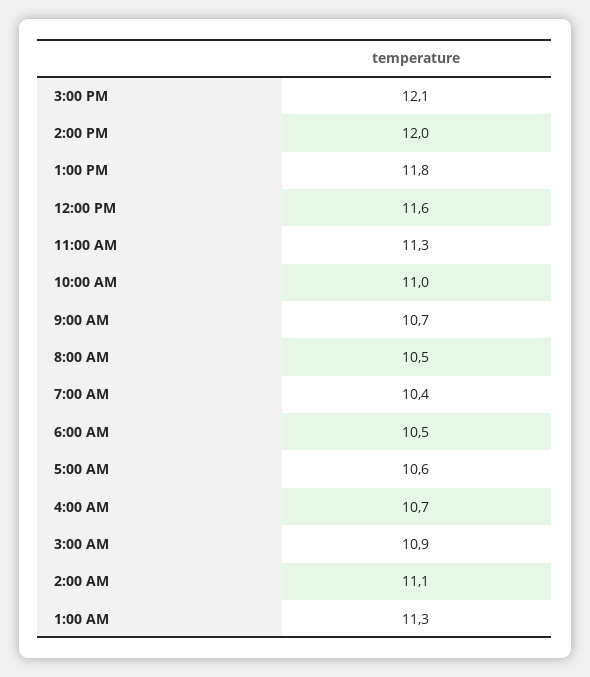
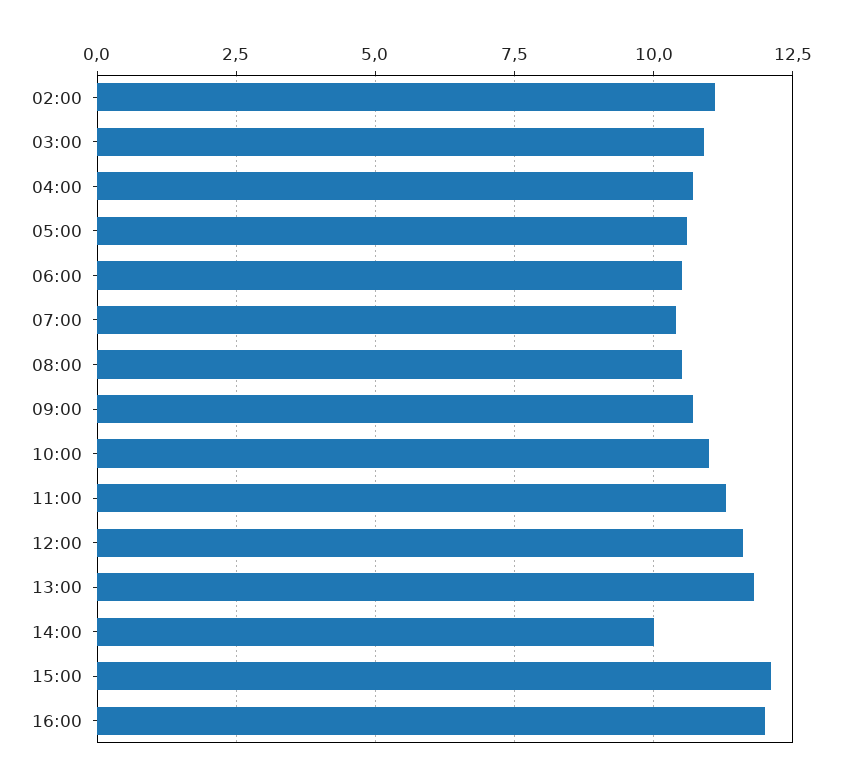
2:00 PM: 12 -> 10
1:00 AM: 11.3 -> none
16:00: none -> 12

